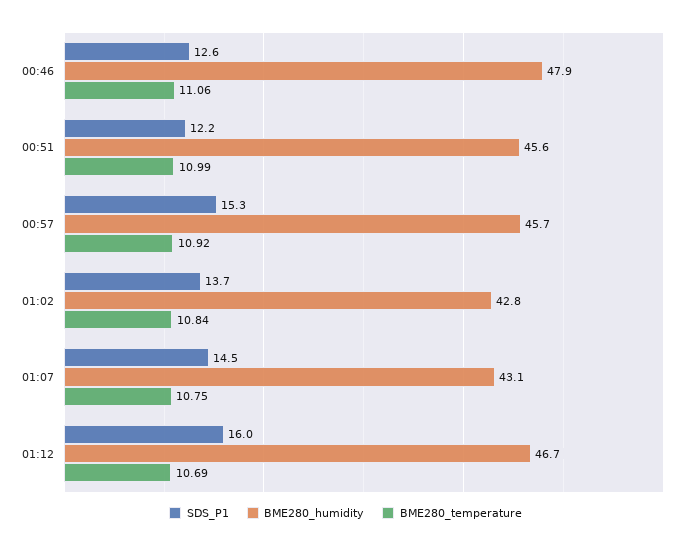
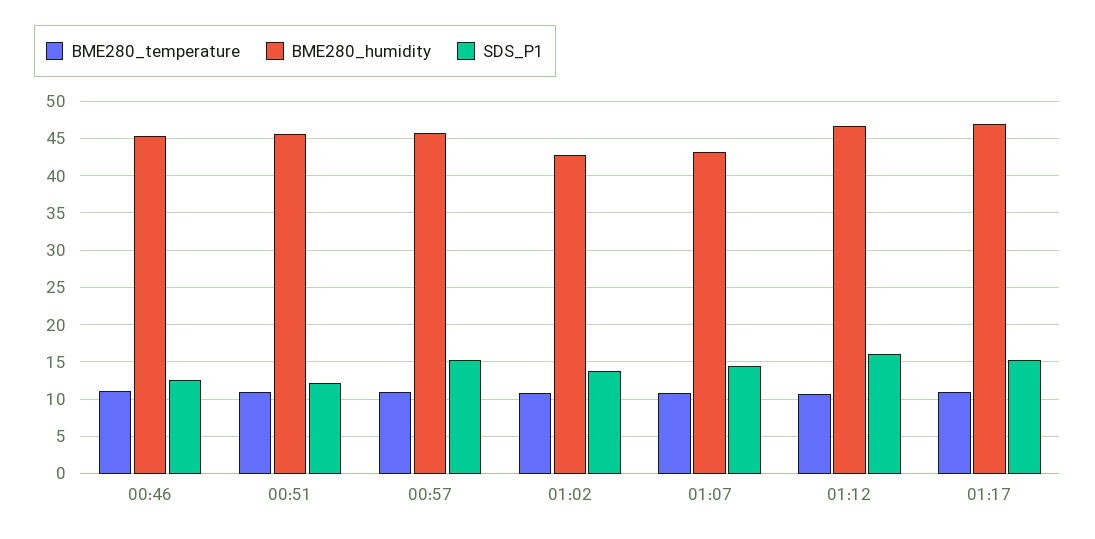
BME280_humidity, 00:46: 47.9 -> 45
BME280_temperature, 01:17: none -> 11
BME280_humidity, 01:17: none -> 47
SDS_P1, 01:17: none -> 15

